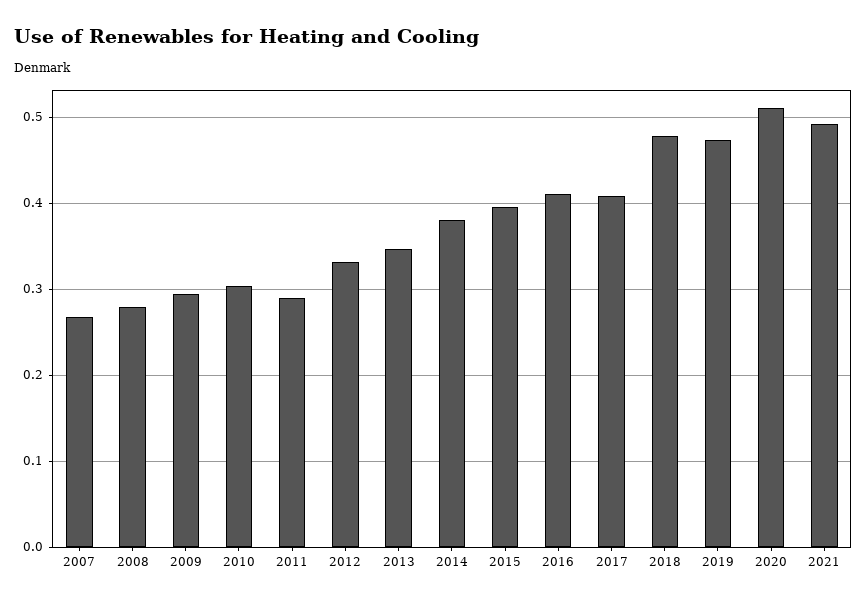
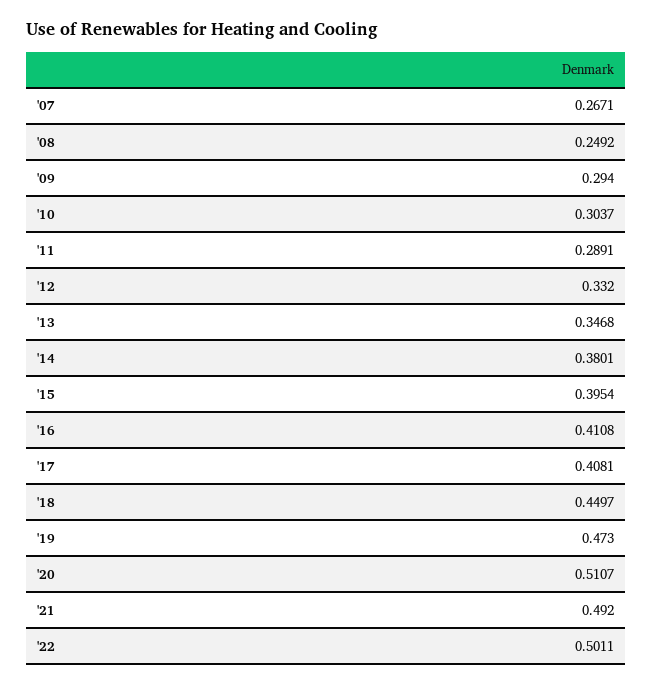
2008: 0.28 -> 0.2492
2018: 0.48 -> 0.4497
'22: none -> 0.5011

